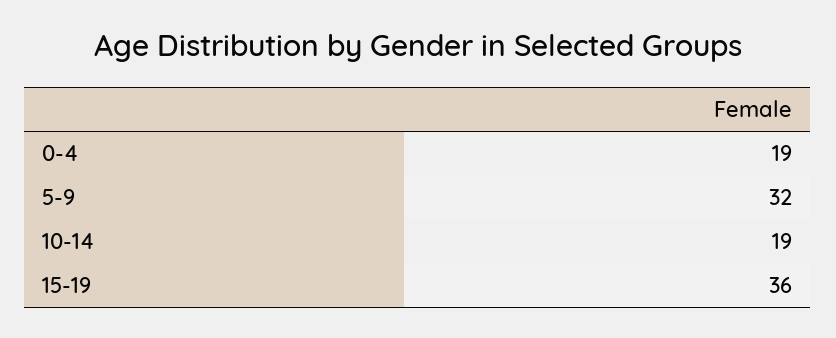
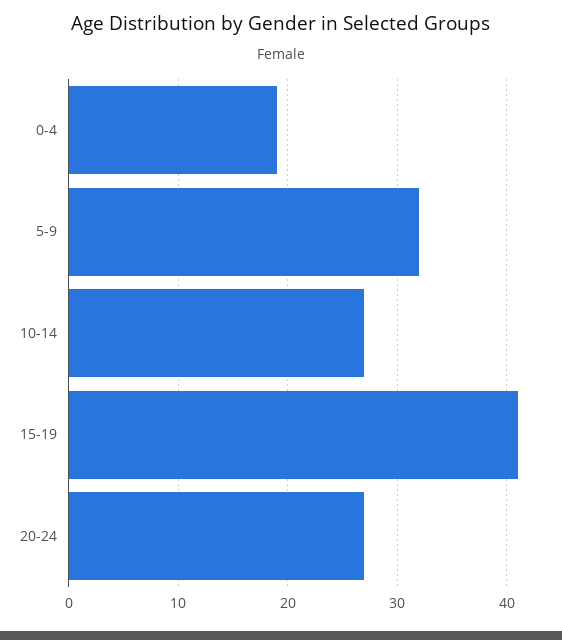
10-14: 19 -> 27
15-19: 36 -> 41
20-24: none -> 27

